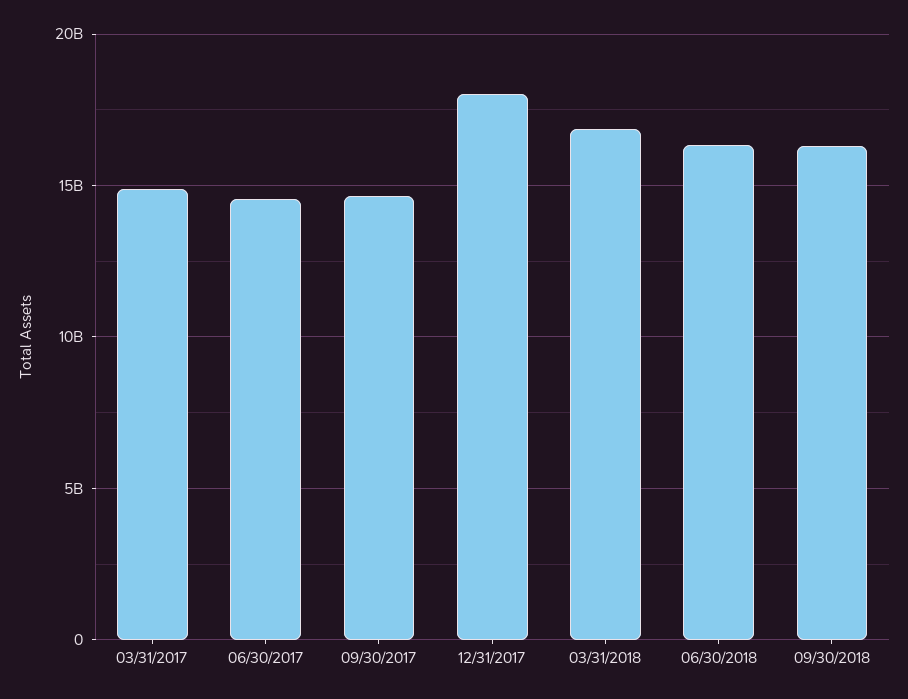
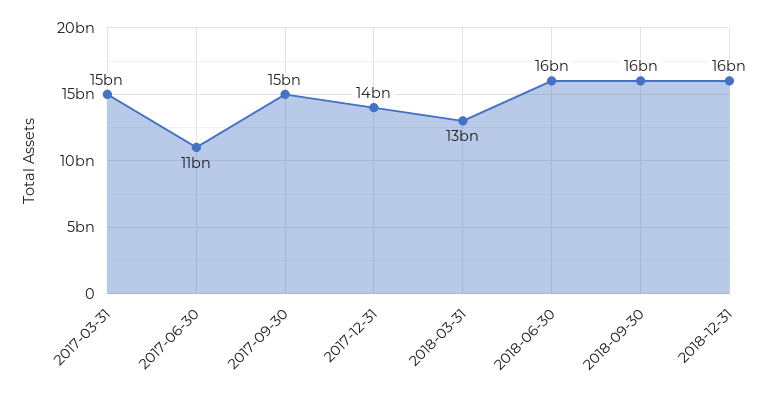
06/30/2017: 14500000000 -> 11000000000
12/31/2017: 18000000000 -> 14000000000
03/31/2018: 17000000000 -> 13000000000
2018-12-31: none -> 16000000000

